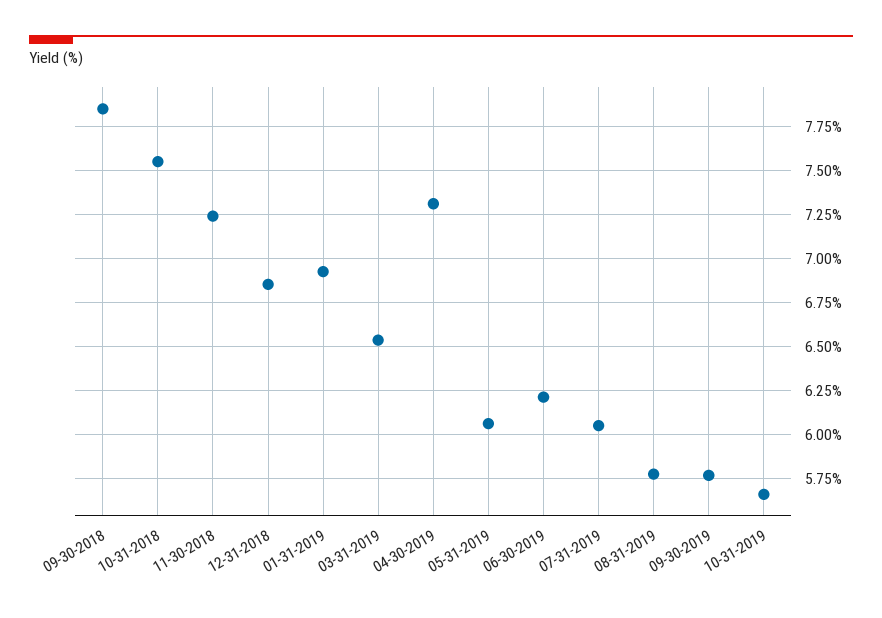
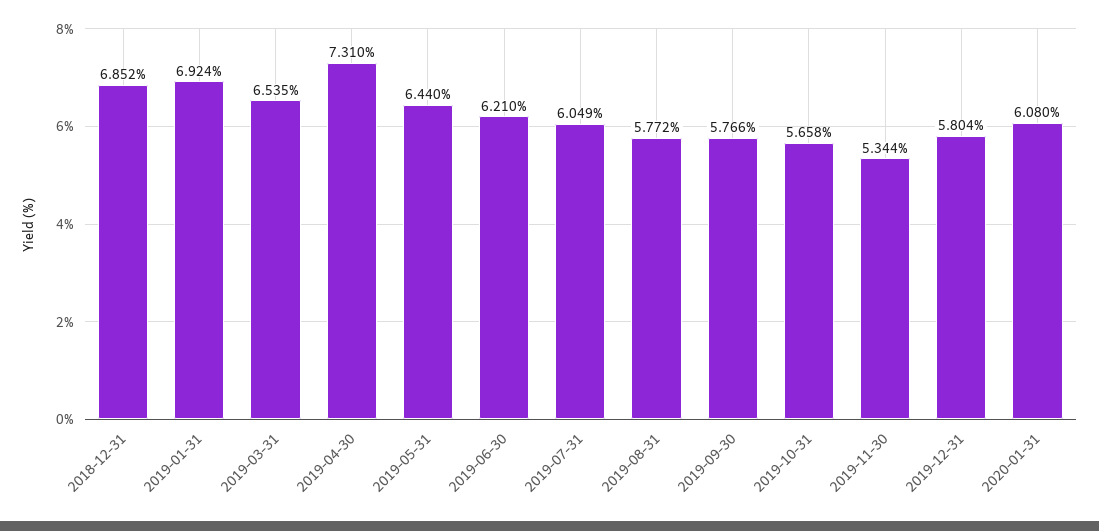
09-30-2018: 7.85 -> none
10-31-2018: 7.55 -> none
11-30-2018: 7.25 -> none
05-31-2019: 6.05 -> 6.44
2019-11-30: none -> 5.344
2019-12-31: none -> 5.804
2020-01-31: none -> 6.08

